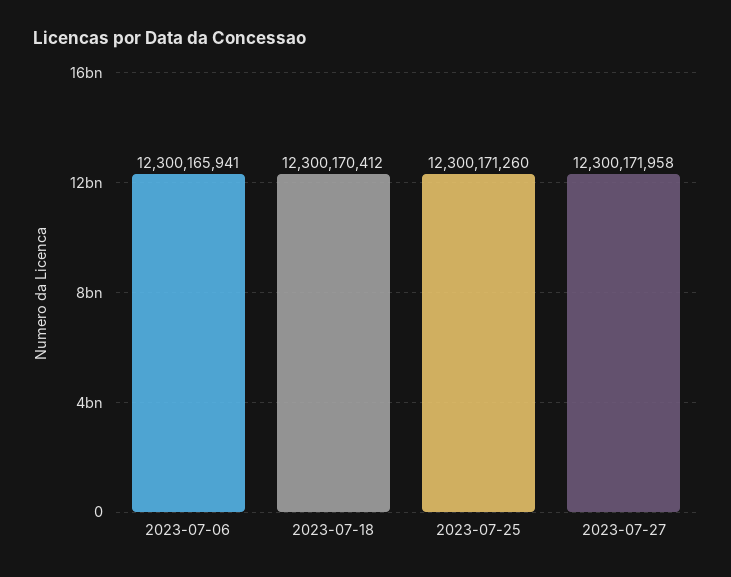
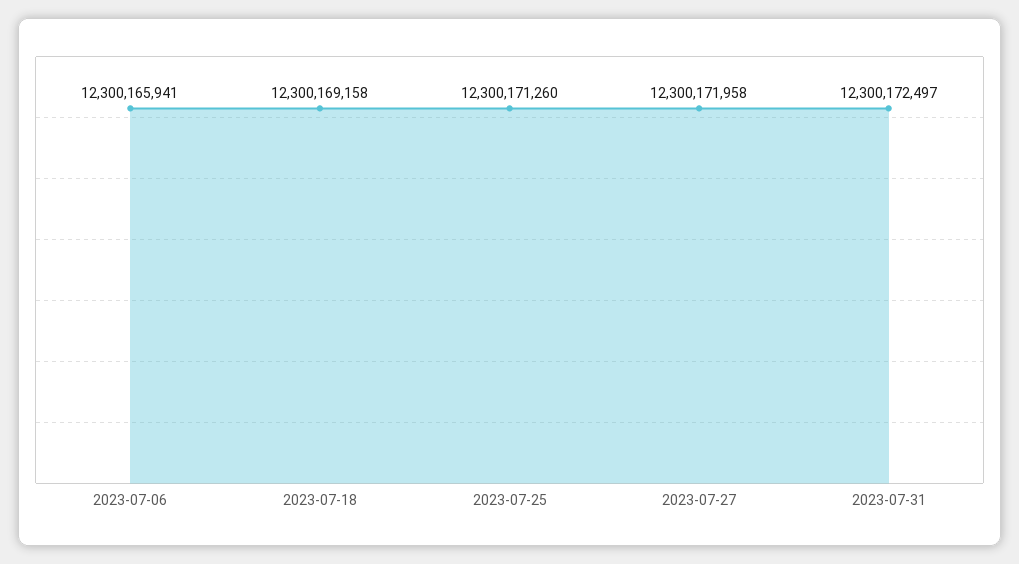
2023-07-18: 12300170412 -> 12300169158
2023-07-31: none -> 12300172497

